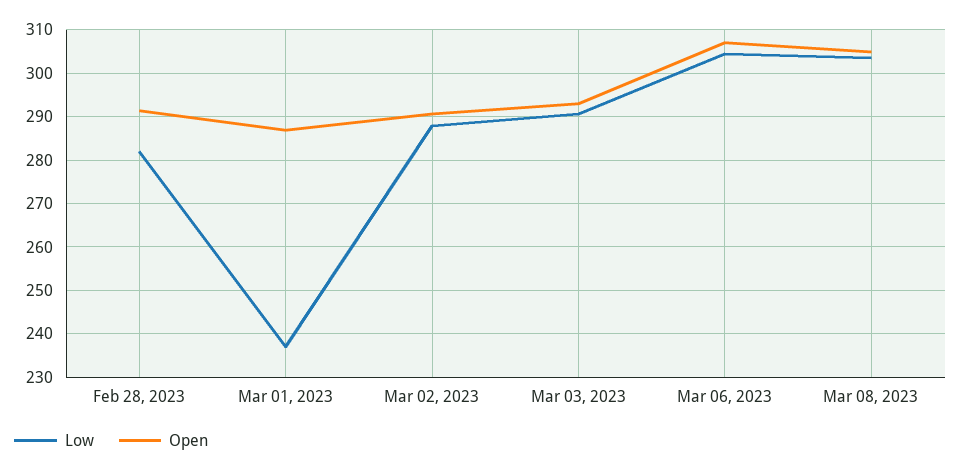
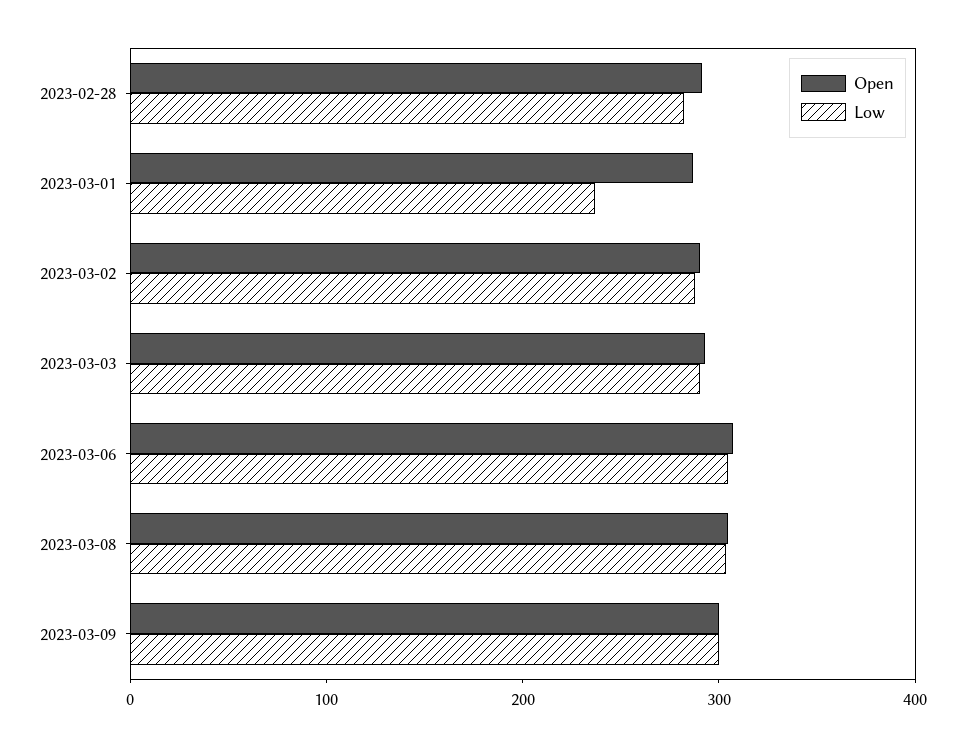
Open, 2023-03-09: none -> 300
Low, 2023-03-09: none -> 300

